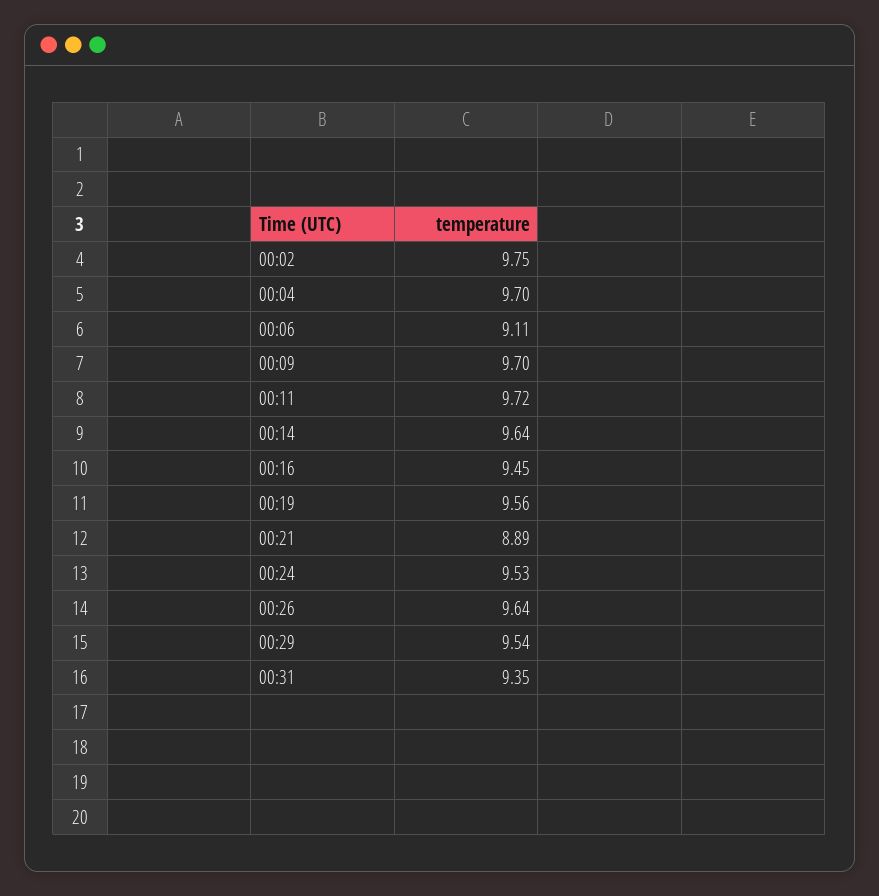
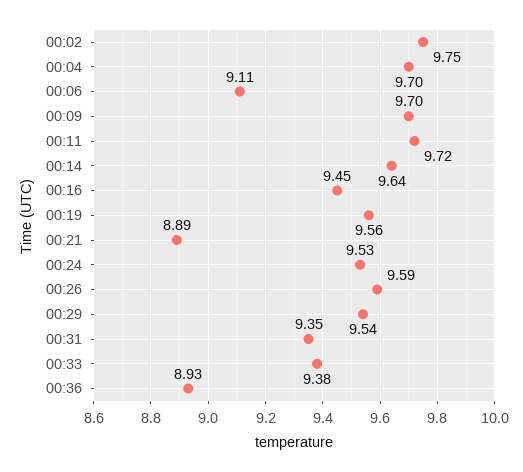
00:26: 9.64 -> 9.59
00:33: none -> 9.38
00:36: none -> 8.93

